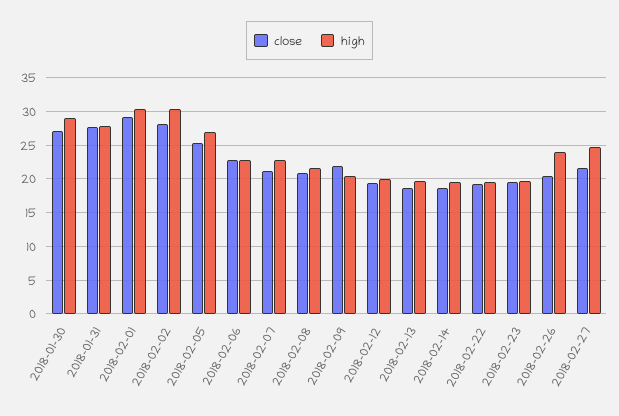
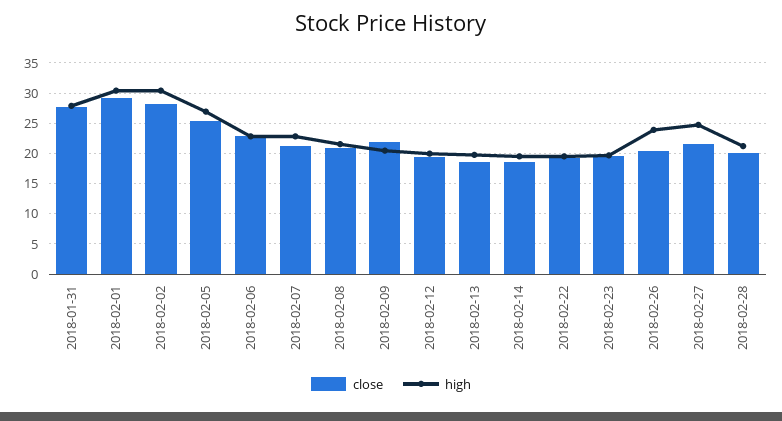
close, 2018-01-30: 27 -> none
high, 2018-01-30: 29 -> none
close, 2018-02-28: none -> 20
high, 2018-02-28: none -> 21

